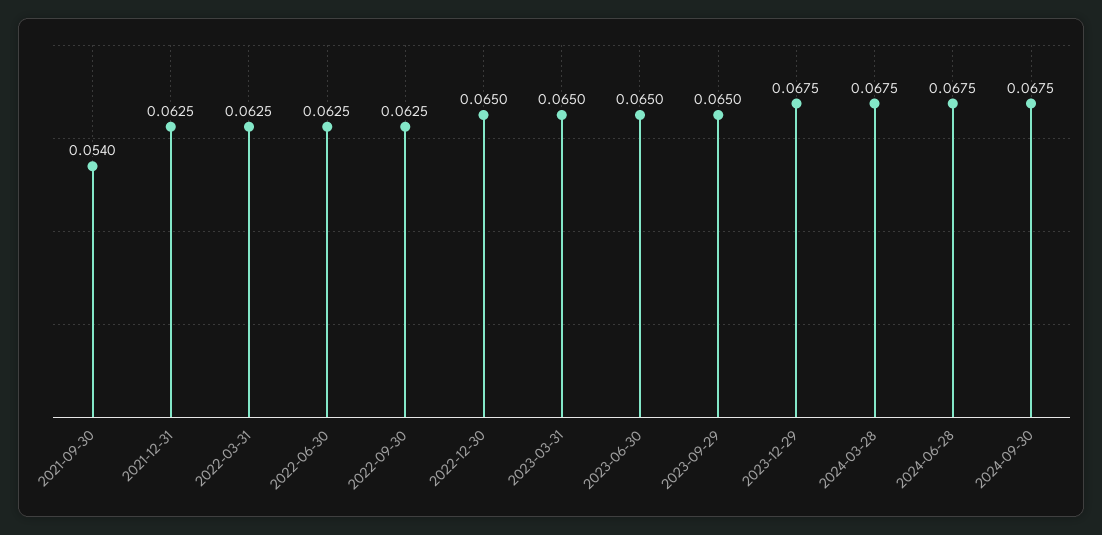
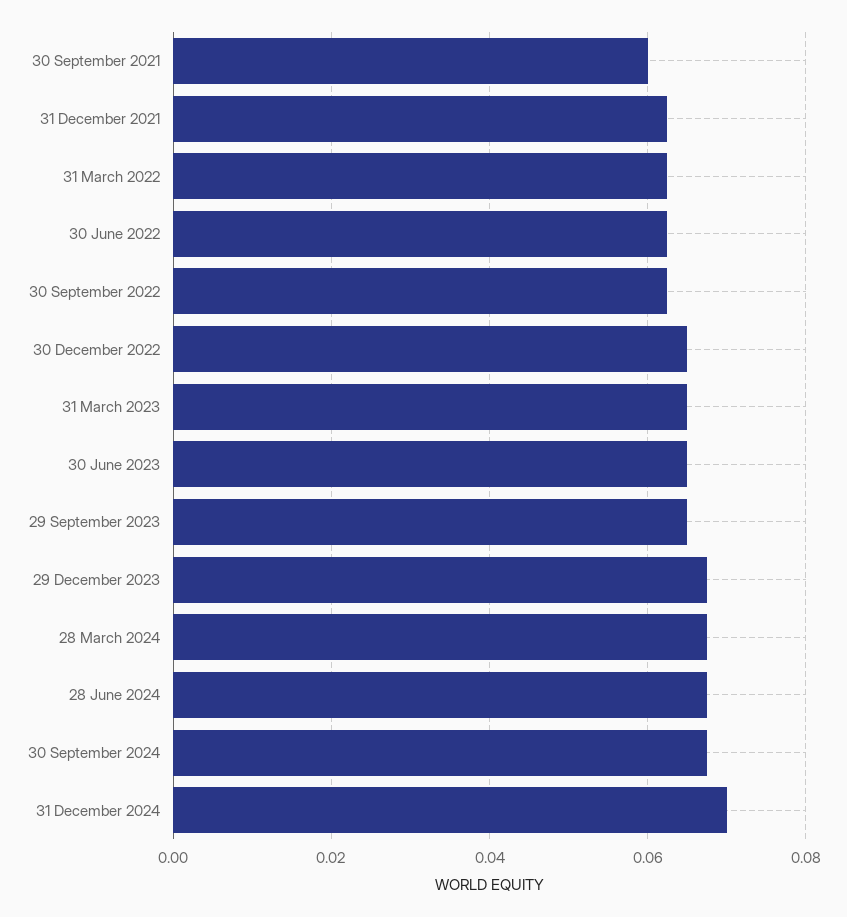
2021-09-30: 0.054 -> 0.06
31 December 2024: none -> 0.07

